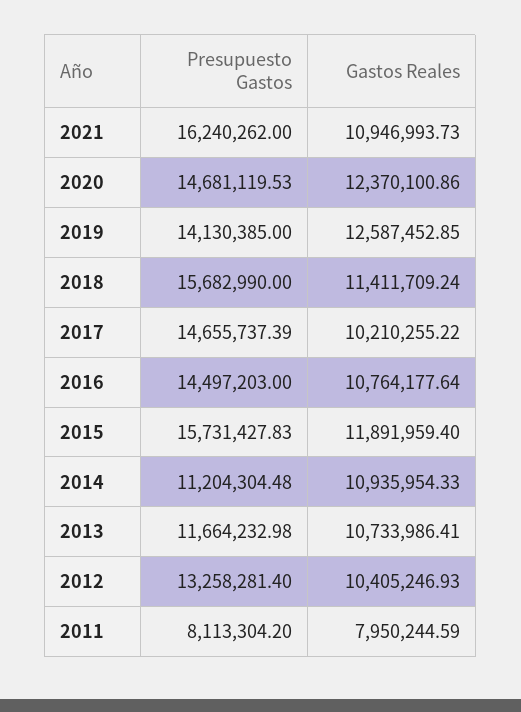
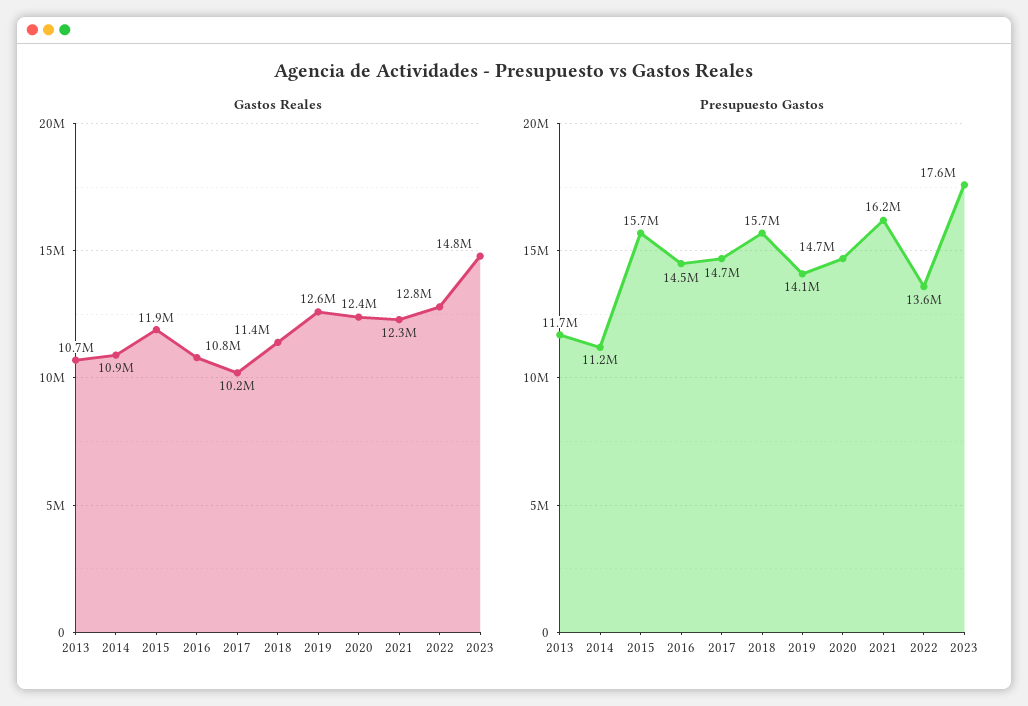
Gastos Reales, 2021: 10946993.73 -> 12300000
Presupuesto Gastos, 2012: 13258281.4 -> none
Gastos Reales, 2012: 10405246.93 -> none
Presupuesto Gastos, 2011: 8113304.2 -> none
Gastos Reales, 2011: 7950244.59 -> none
Gastos Reales, 2022: none -> 12800000
Gastos Reales, 2023: none -> 14800000
Presupuesto Gastos, 2022: none -> 13600000
Presupuesto Gastos, 2023: none -> 17600000

